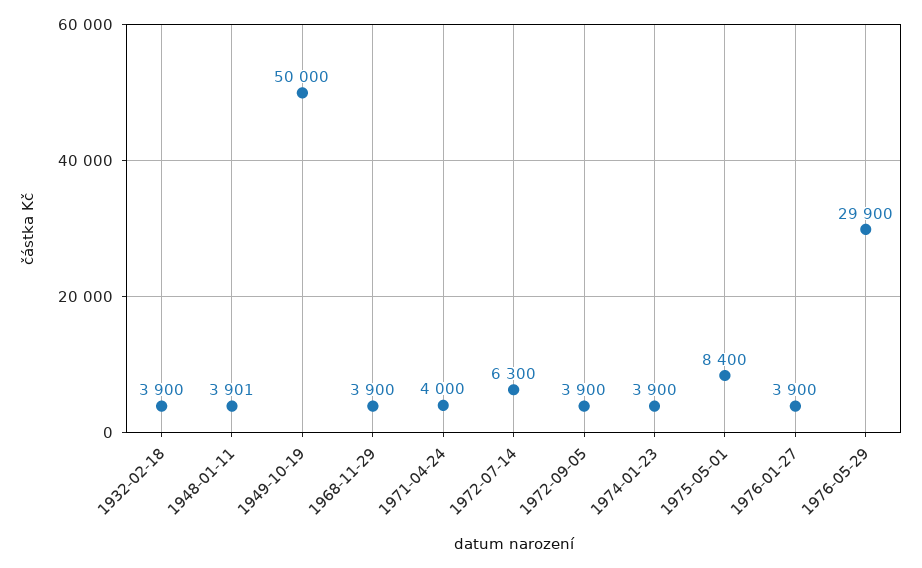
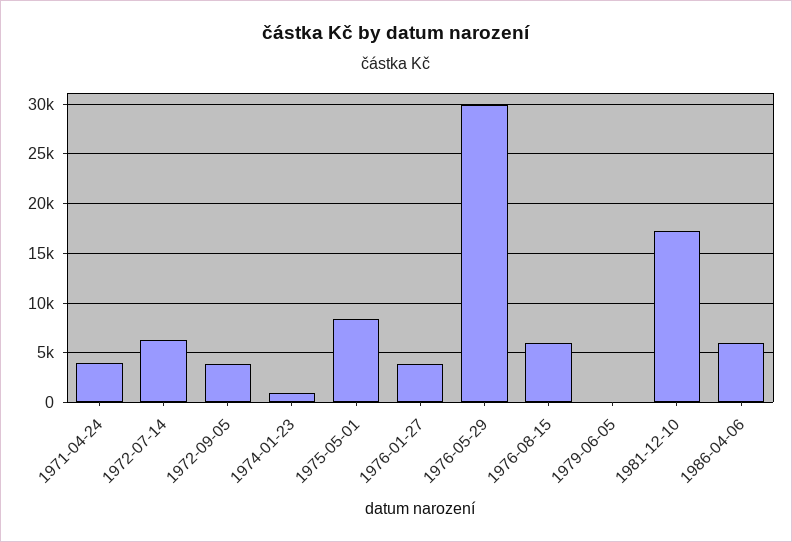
1932-02-18: 3900 -> none
1948-01-11: 3901 -> none
1949-10-19: 50000 -> none
1968-11-29: 3900 -> none
1974-01-23: 3900 -> 1000
1976-08-15: none -> 6000
1979-06-05: none -> 0
1981-12-10: none -> 17000
1986-04-06: none -> 6000

